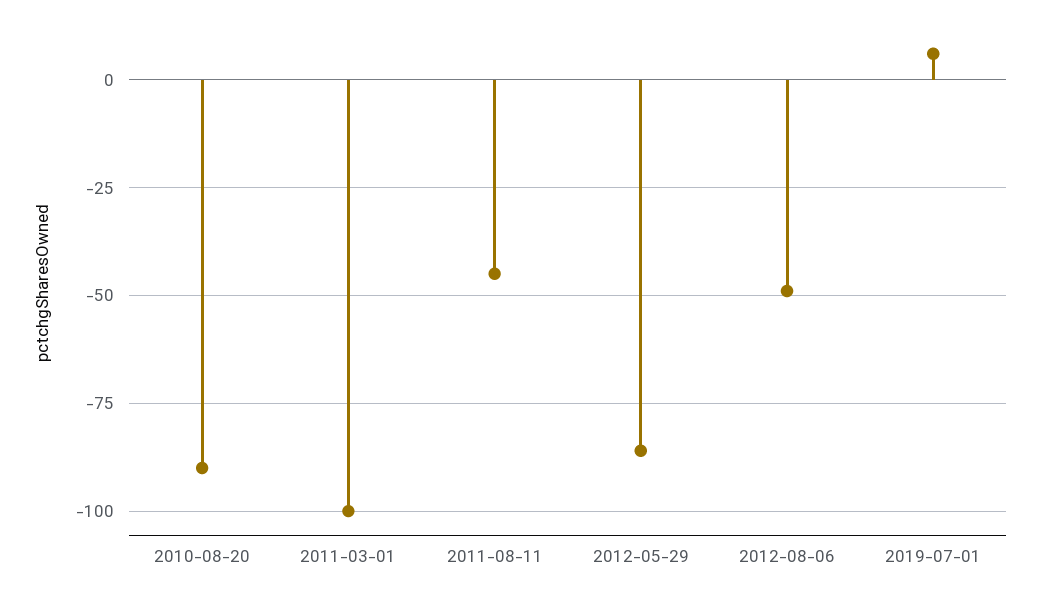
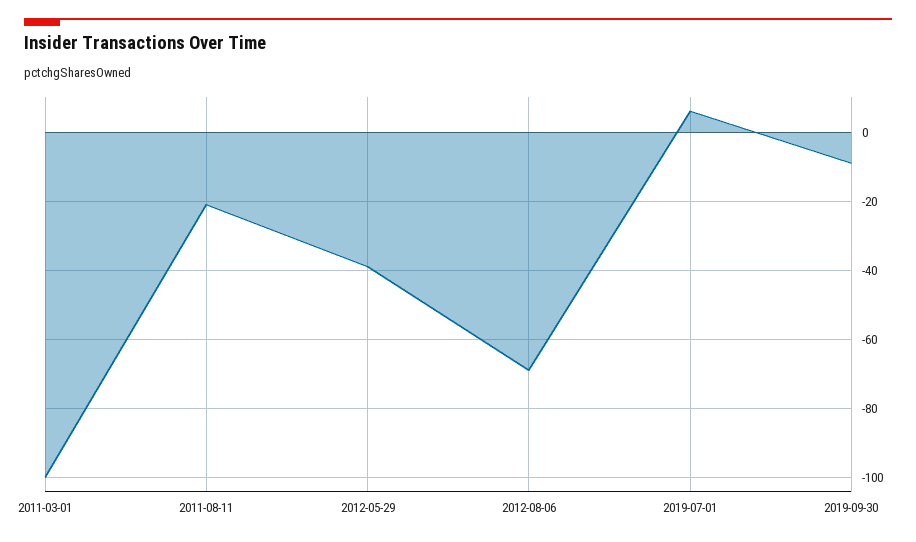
2010-08-20: -90 -> none
2011-08-11: -45 -> -20
2012-05-29: -85 -> -40
2012-08-06: -50 -> -70
2019-09-30: none -> -10

